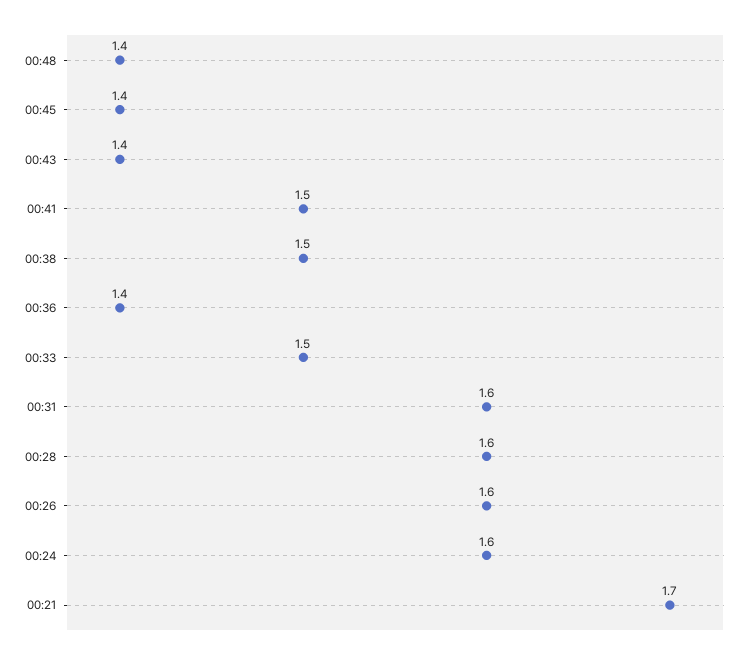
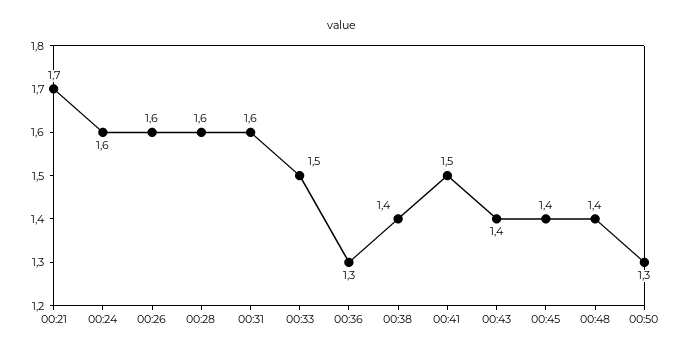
00:38: 1.5 -> 1.4
00:36: 1.4 -> 1.3
00:50: none -> 1.3

